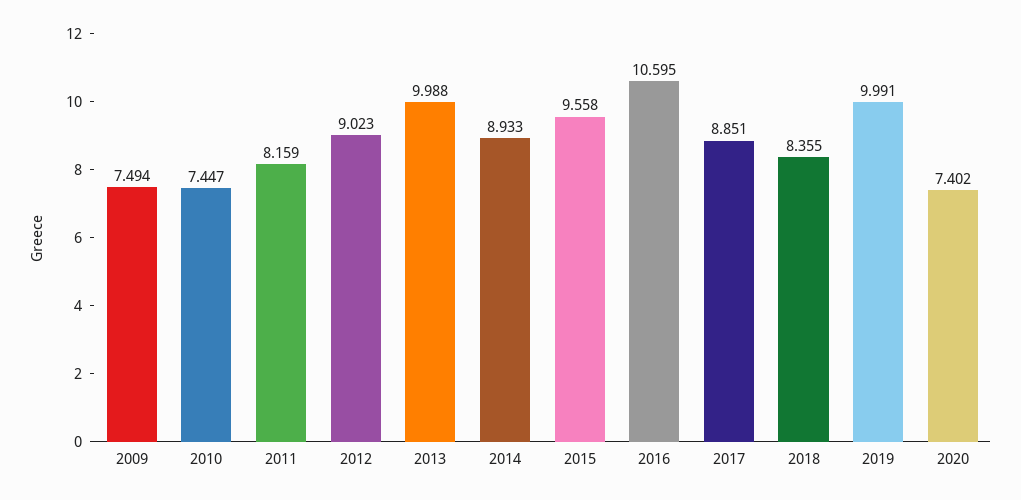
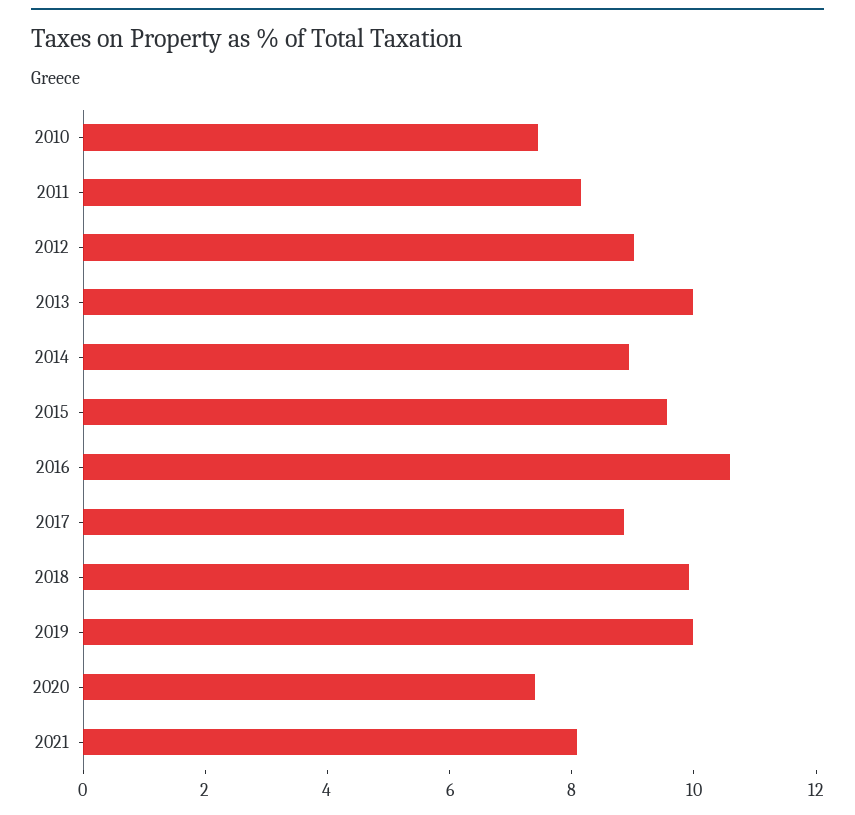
2009: 7.494 -> none
2018: 8.355 -> 10
2021: none -> 8

